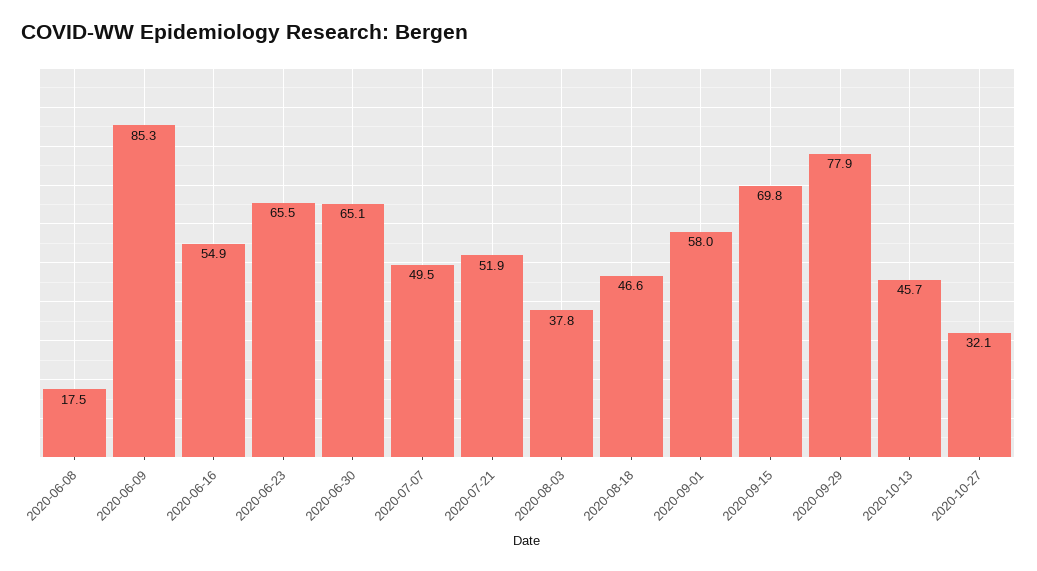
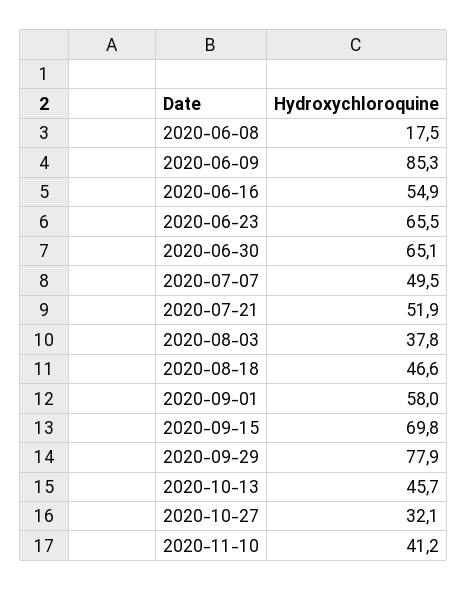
2020-11-10: none -> 41.2

